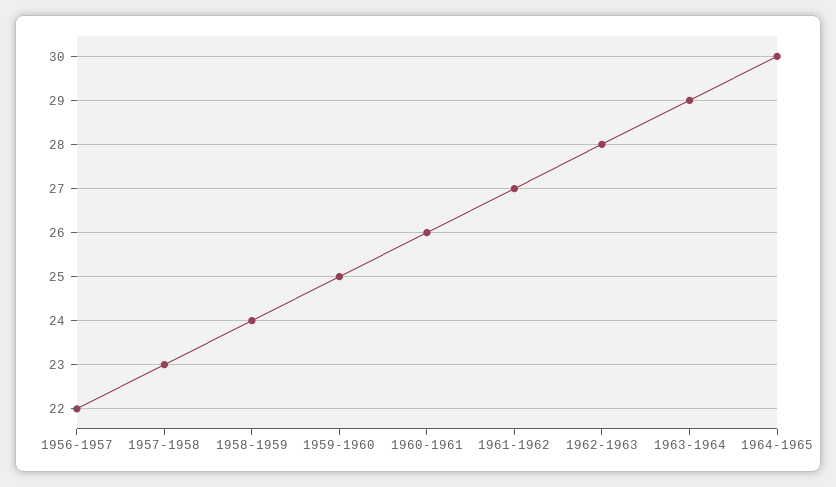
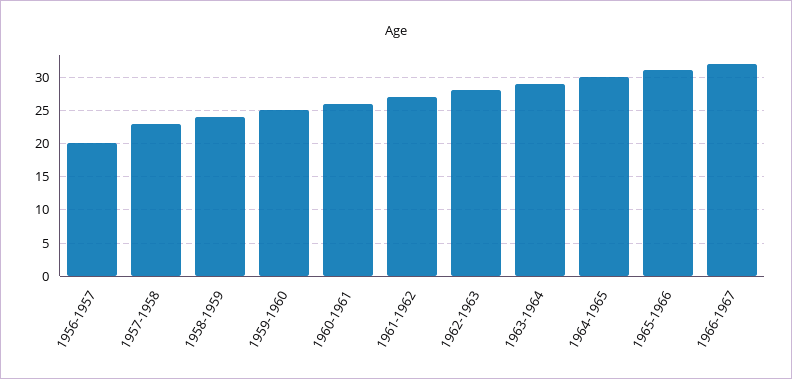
1956-1957: 22 -> 20
1965-1966: none -> 31
1966-1967: none -> 32

